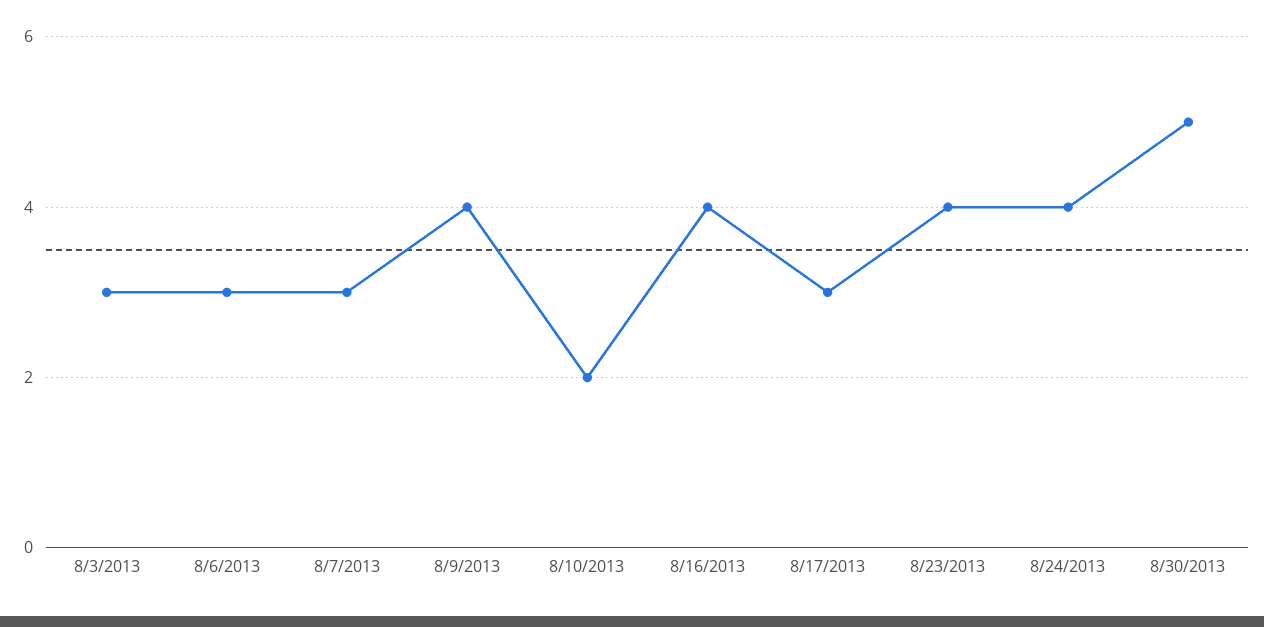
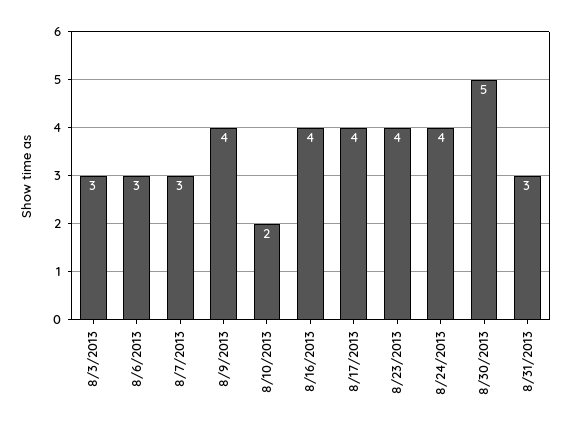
8/17/2013: 3 -> 4
8/31/2013: none -> 3

